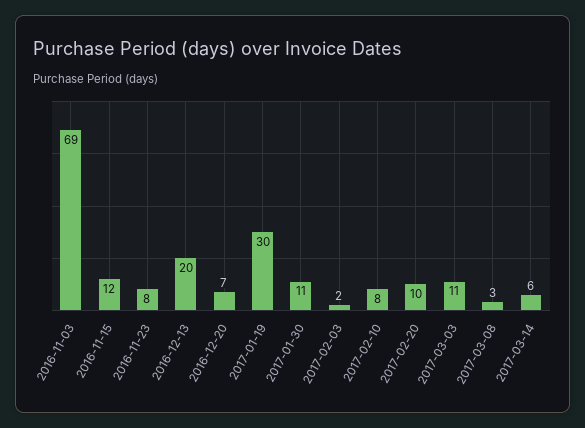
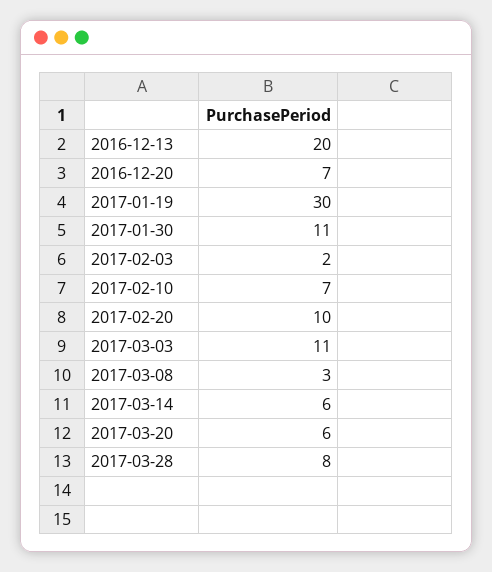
2016-11-03: 69 -> none
2016-11-15: 12 -> none
2016-11-23: 8 -> none
2017-02-10: 8 -> 7
2017-03-20: none -> 6
2017-03-28: none -> 8

